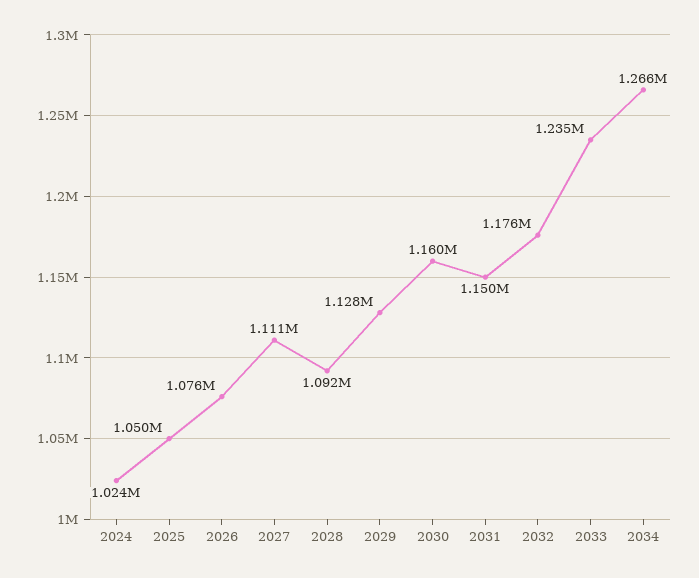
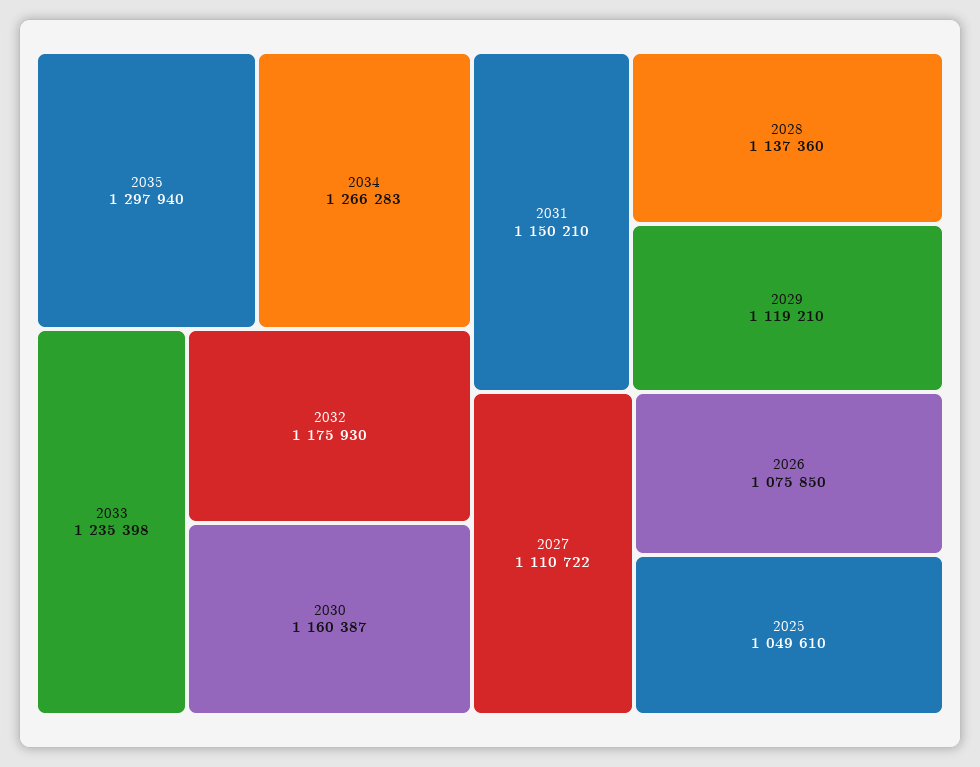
2024: 1024000 -> none
2028: 1092000 -> 1137360
2029: 1128000 -> 1119210
2035: none -> 1297940

